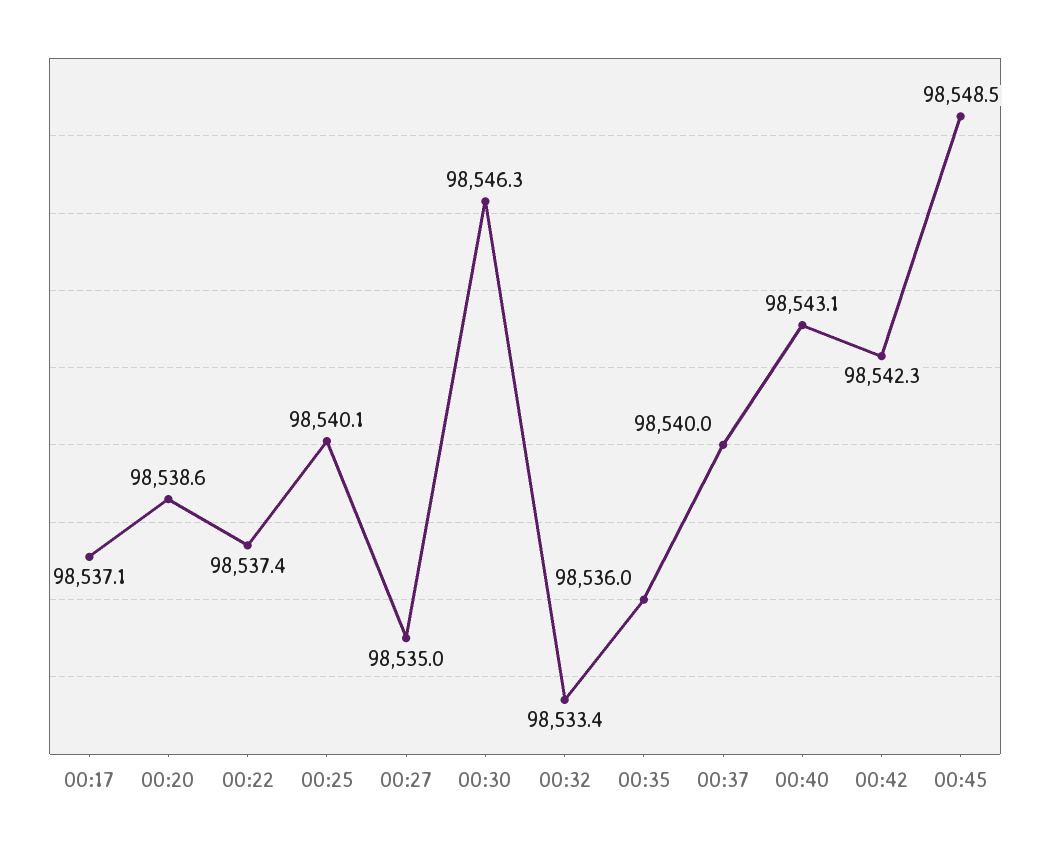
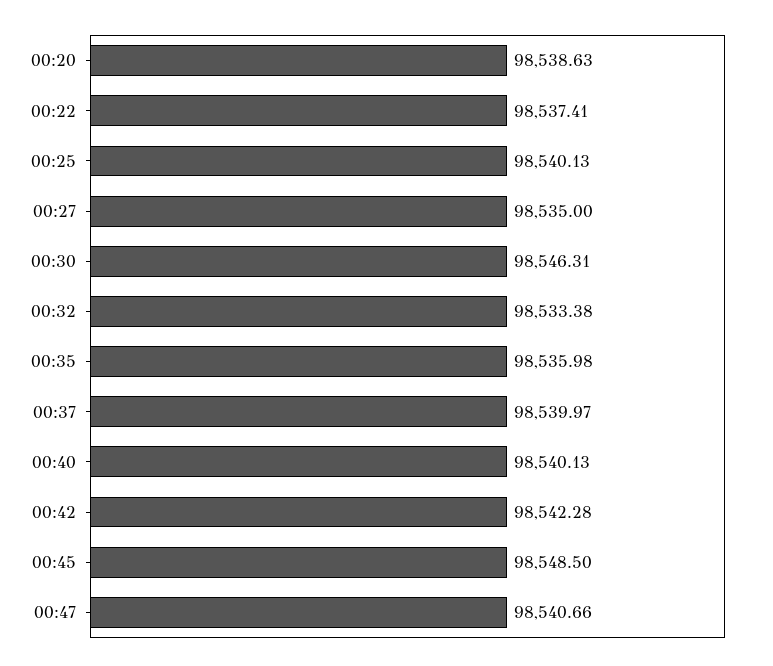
00:17: 98537.1 -> none
00:40: 98543.1 -> 98540.13
00:47: none -> 98540.66

